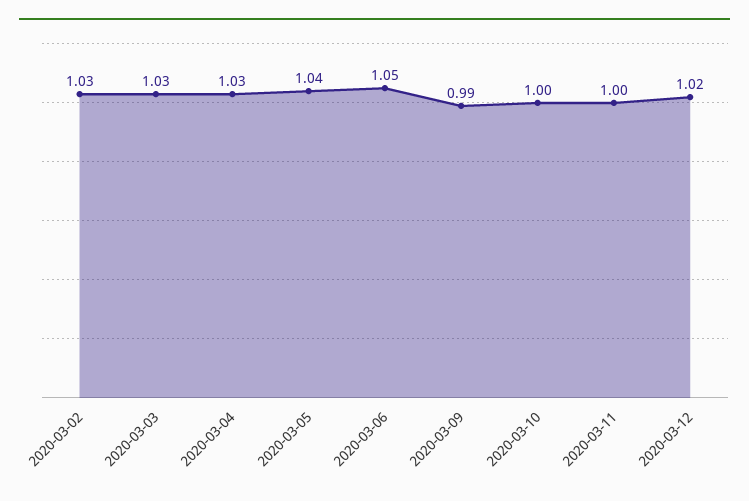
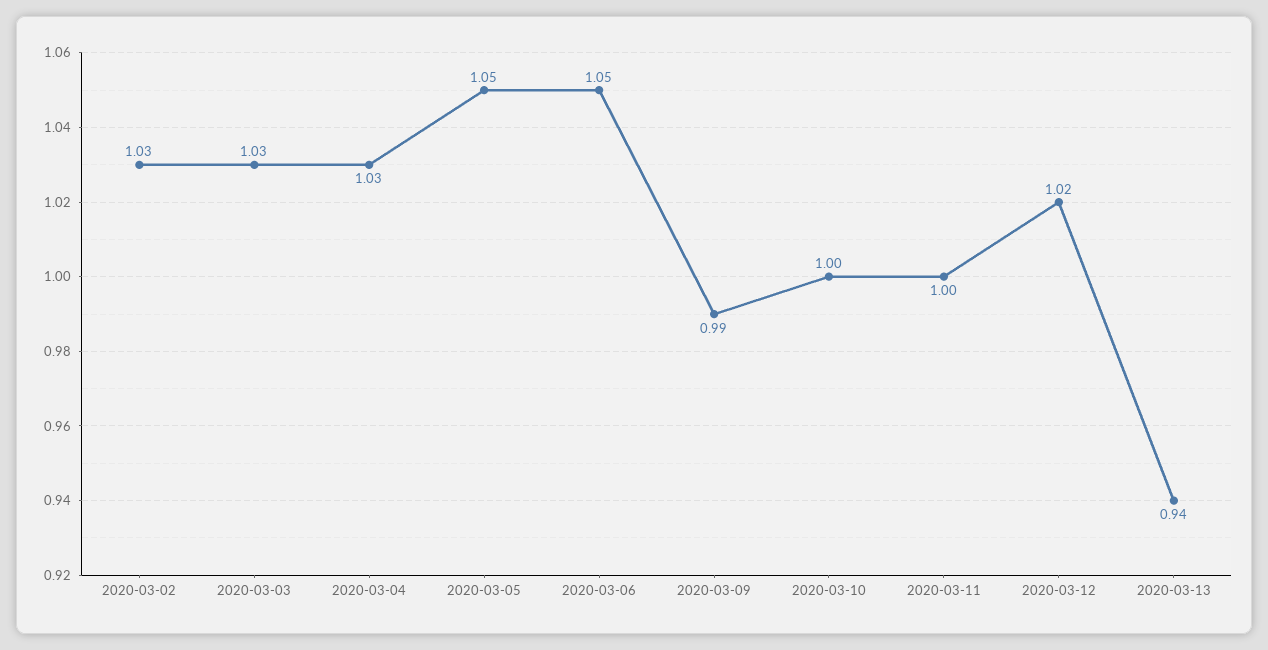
2020-03-05: 1.04 -> 1.05
2020-03-13: none -> 0.94

